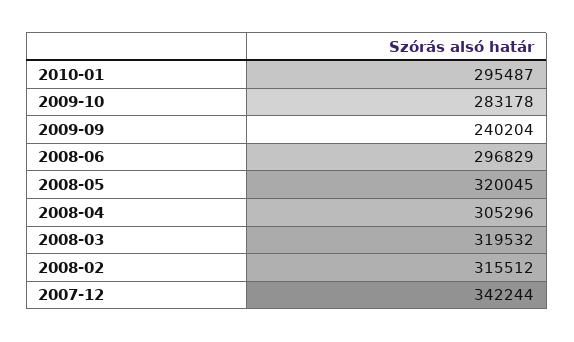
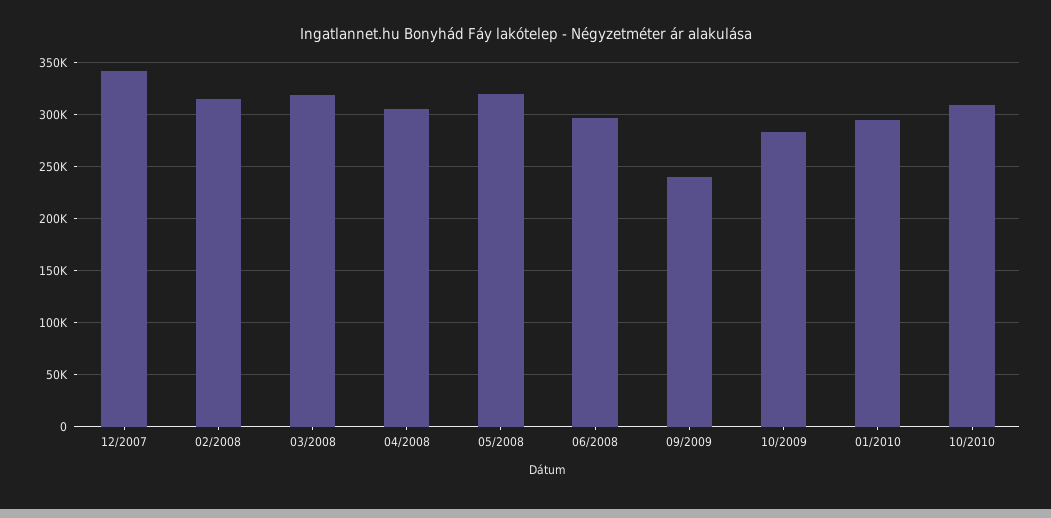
10/2010: none -> 310000

